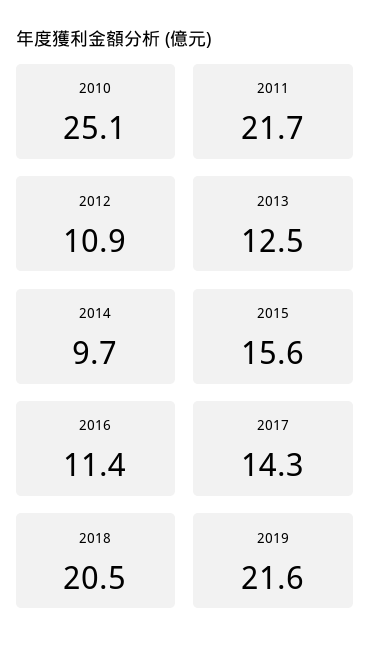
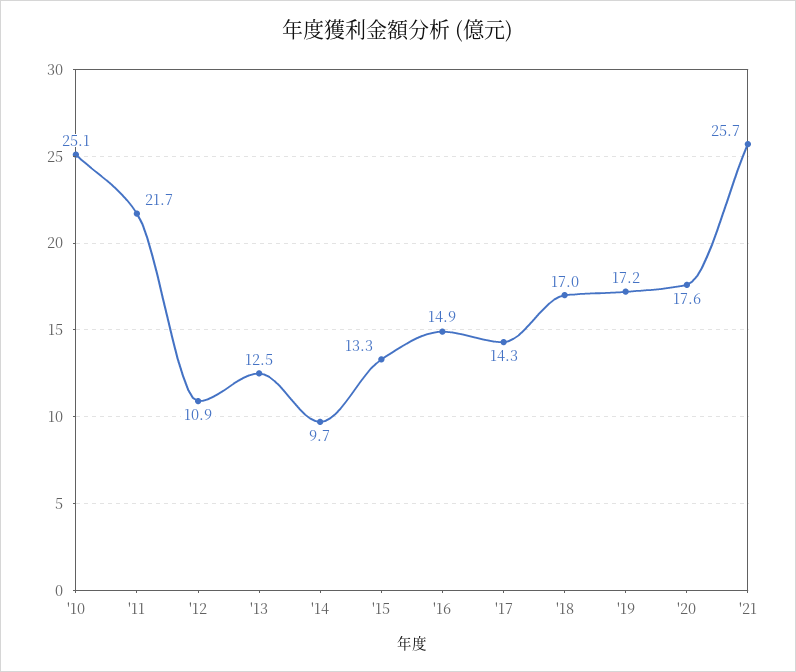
2015: 15.6 -> 13.3
2016: 11.4 -> 14.9
2018: 20.5 -> 17
2019: 21.6 -> 17.2
'20: none -> 17.6
'21: none -> 25.7

